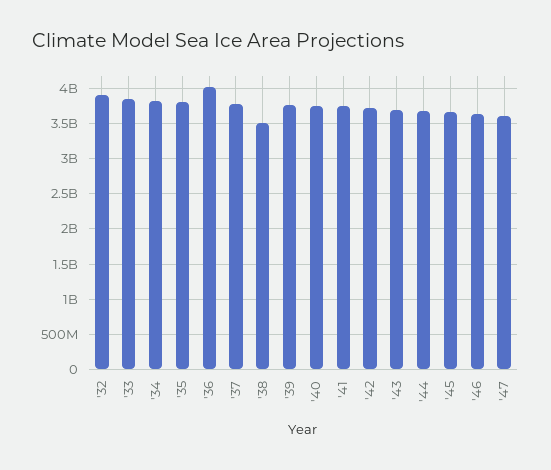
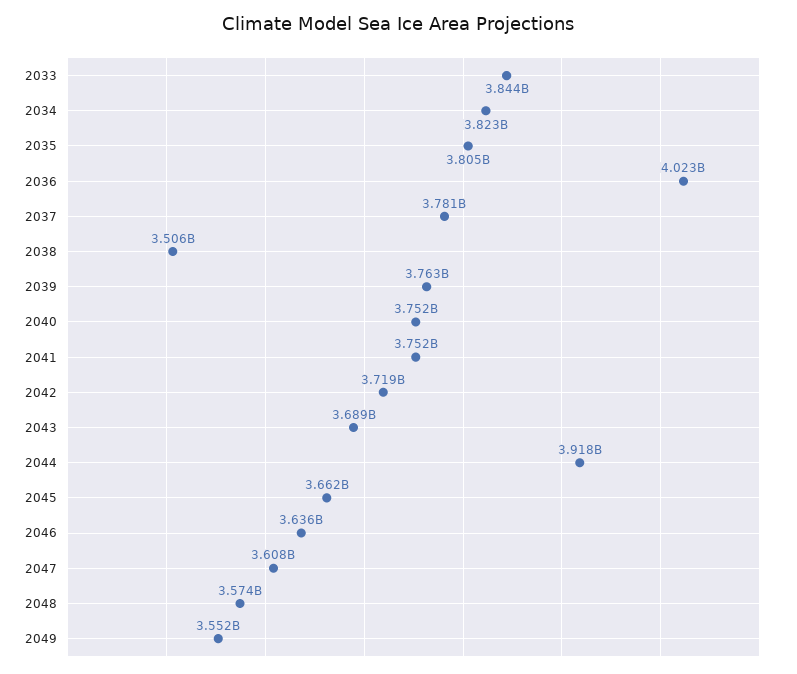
'32: 3900000000 -> none
'44: 3700000000 -> 3918000000
2048: none -> 3574000000
2049: none -> 3552000000

